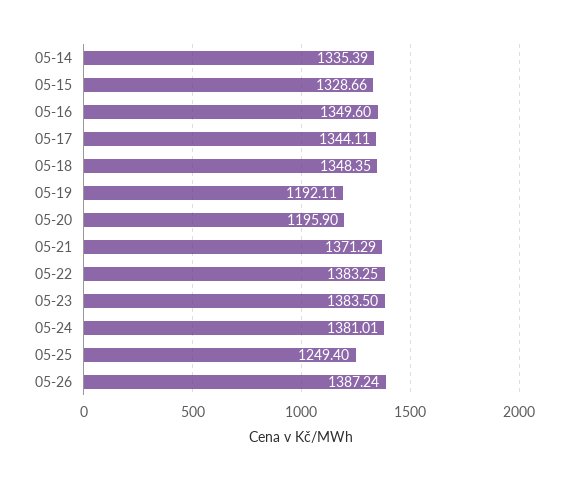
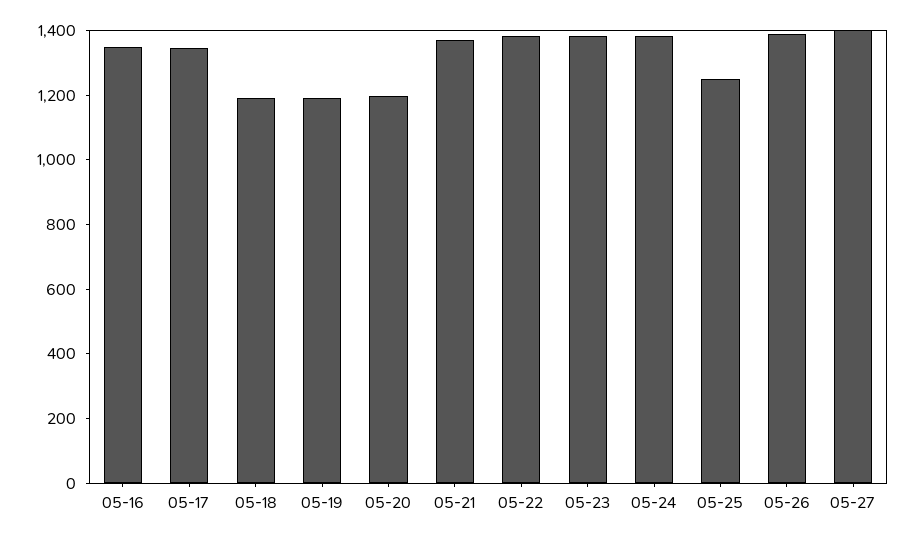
05-14: 1335.39 -> none
05-15: 1328.66 -> none
05-18: 1348.35 -> 1200
05-27: none -> 1400

